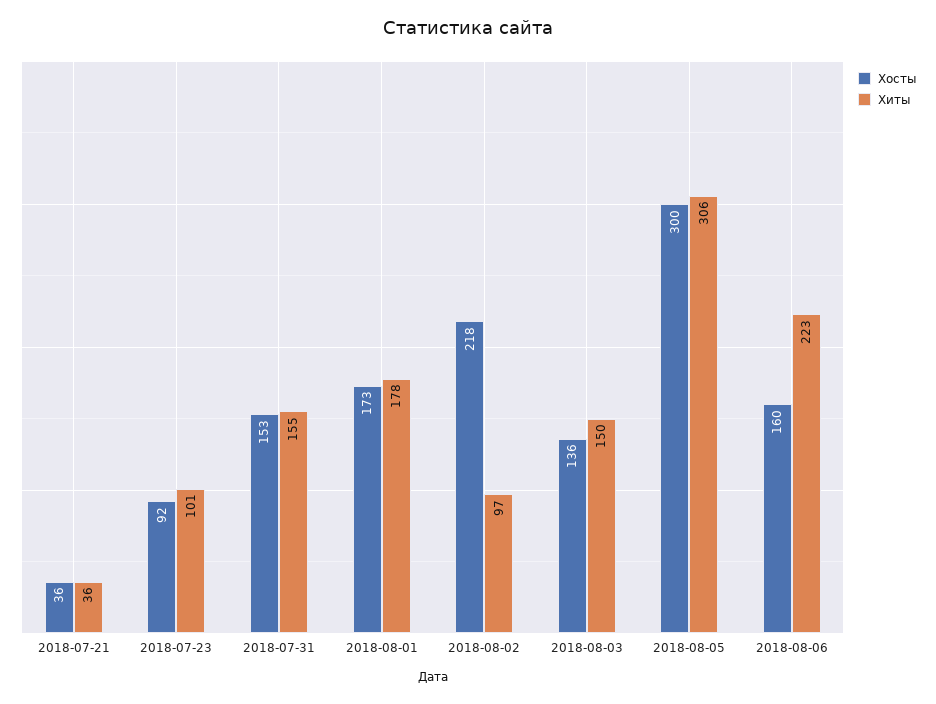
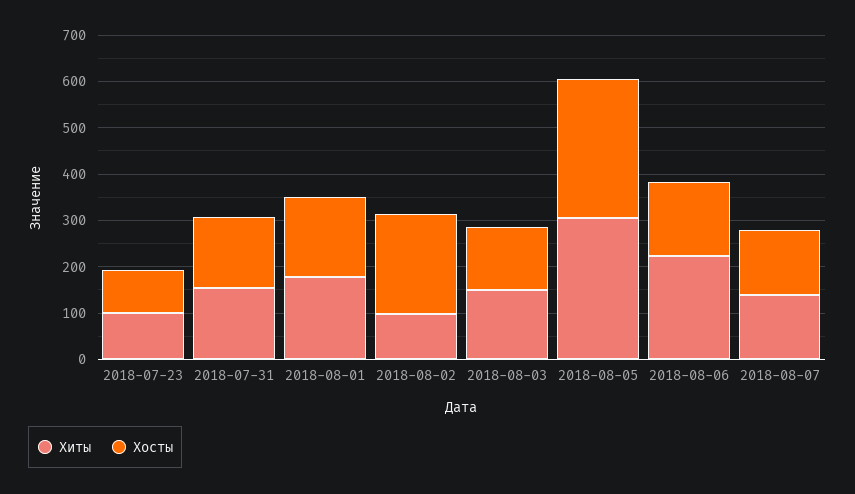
Хосты, 2018-07-21: 36 -> none
Хиты, 2018-07-21: 36 -> none
Хиты, 2018-08-07: none -> 140
Хосты, 2018-08-07: none -> 140

